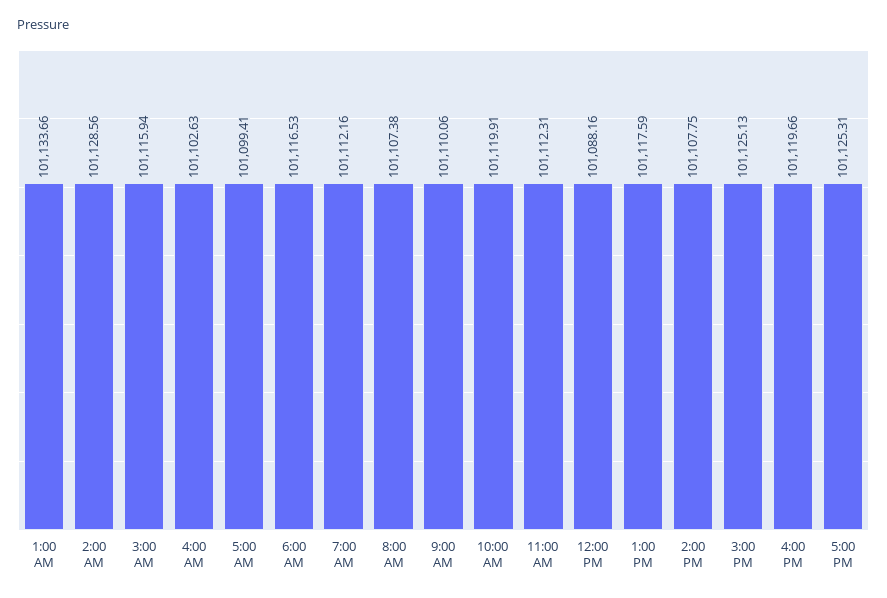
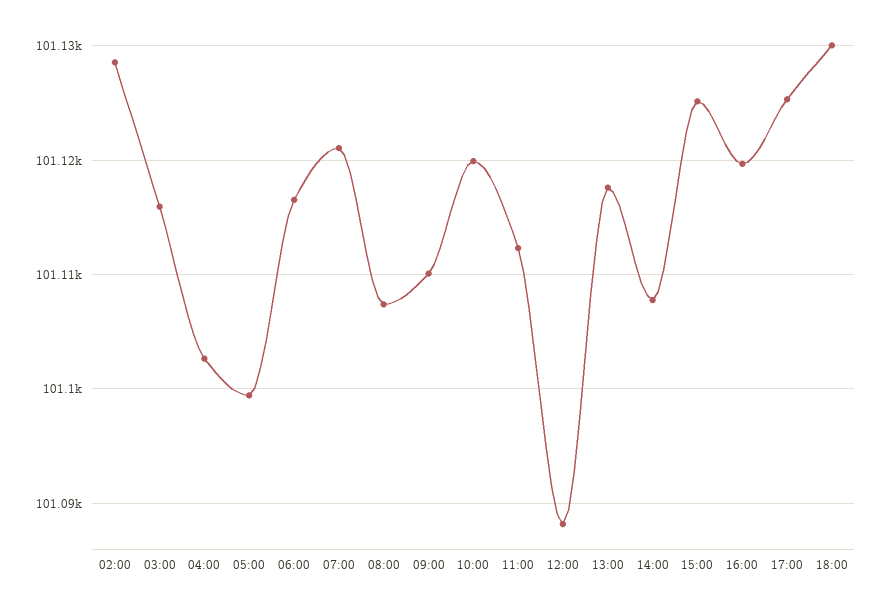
1:00 AM: 101133.66 -> none
7:00 AM: 101112.16 -> 101121
18:00: none -> 101130

